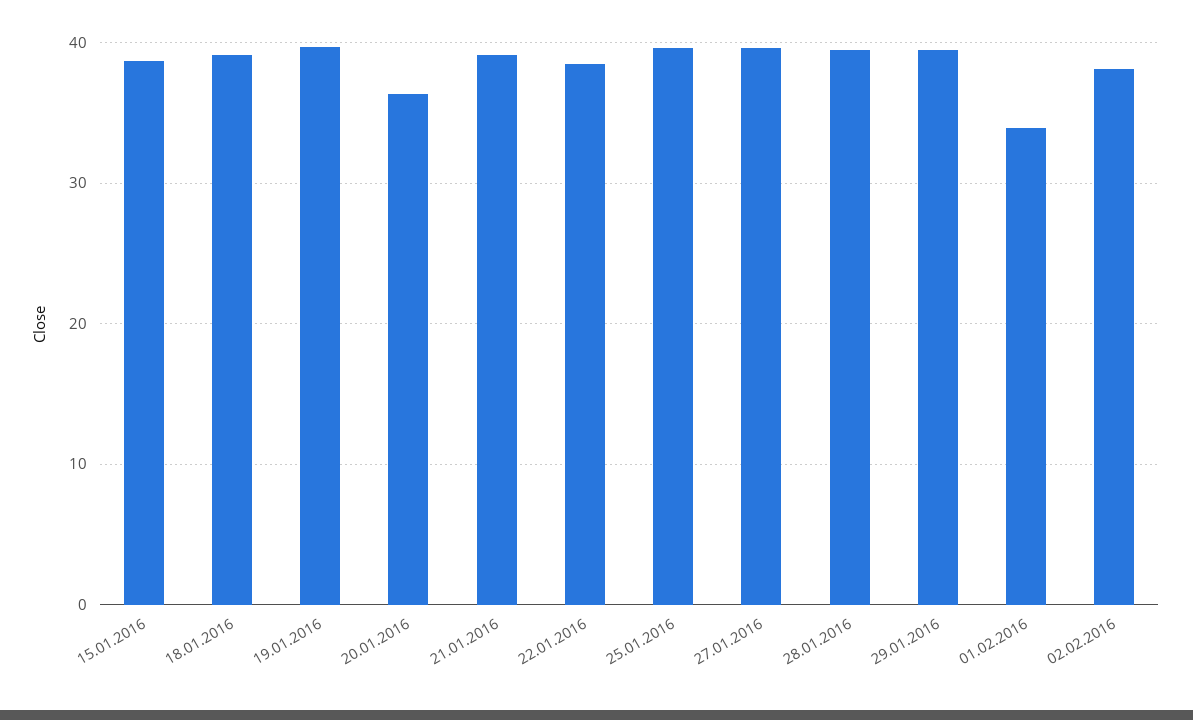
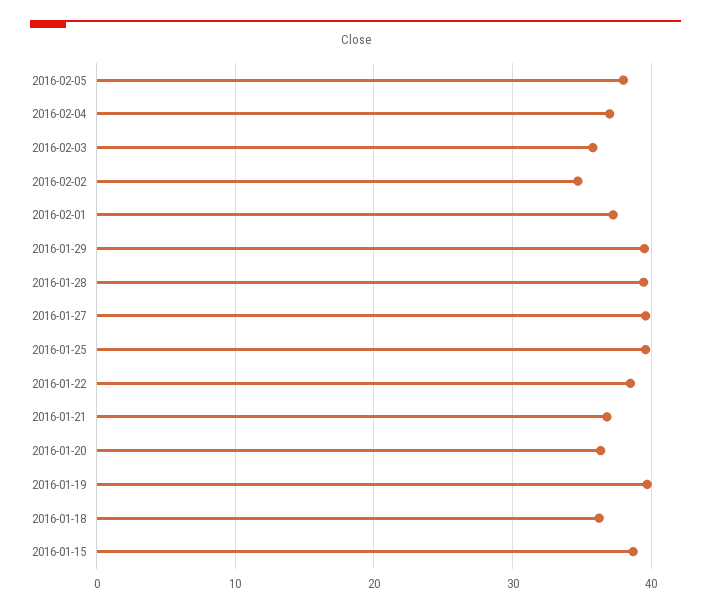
18.01.2016: 39 -> 36
21.01.2016: 39 -> 37
01.02.2016: 34 -> 37
02.02.2016: 38 -> 35
2016-02-05: none -> 38
2016-02-04: none -> 37
2016-02-03: none -> 36

